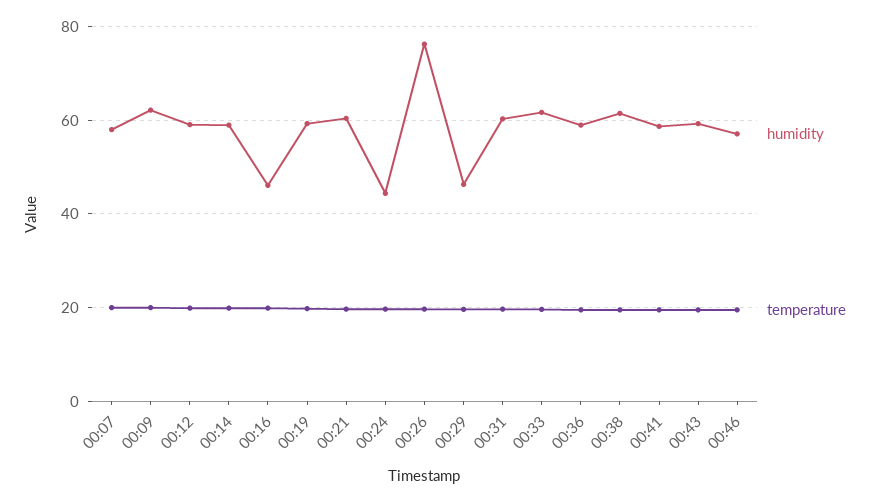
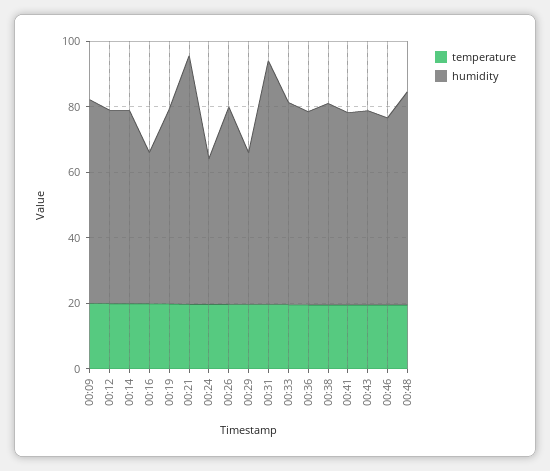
humidity, 00:07: 58 -> none
temperature, 00:07: 20 -> none
humidity, 00:21: 60 -> 75
humidity, 00:26: 76 -> 60
humidity, 00:31: 60 -> 75
temperature, 00:48: none -> 20
humidity, 00:48: none -> 65

